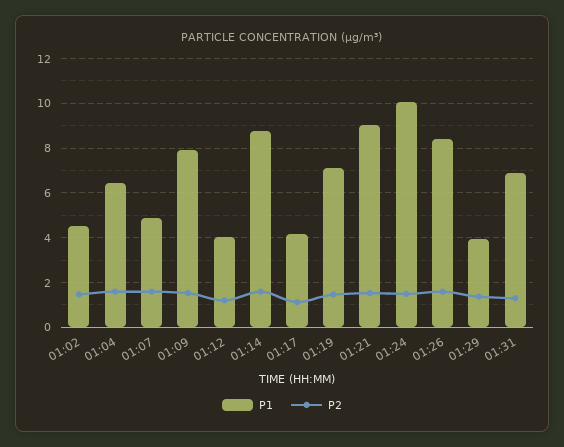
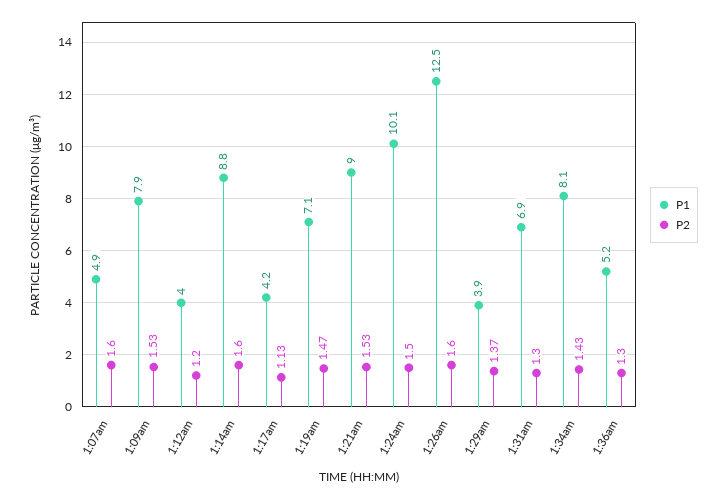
P1, 01:02: 4.5 -> none
P2, 01:02: 1.5 -> none
P1, 01:04: 6.5 -> none
P2, 01:04: 1.5 -> none
P1, 01:26: 8.5 -> 12.5
P1, 1:34am: none -> 8.1
P2, 1:34am: none -> 1.43
P1, 1:36am: none -> 5.2
P2, 1:36am: none -> 1.3

